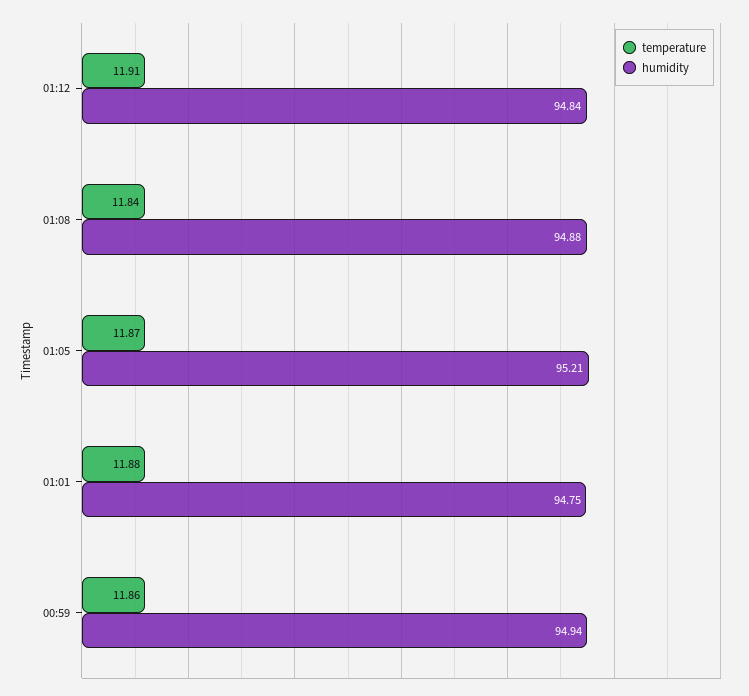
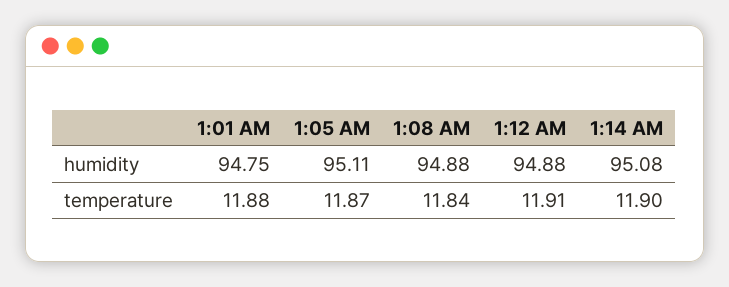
humidity, 01:12: 94.84 -> 94.88
humidity, 01:05: 95.21 -> 95.11
temperature, 00:59: 11.86 -> none
humidity, 00:59: 94.94 -> none
humidity, 1:14 AM: none -> 95.08
temperature, 1:14 AM: none -> 11.9

